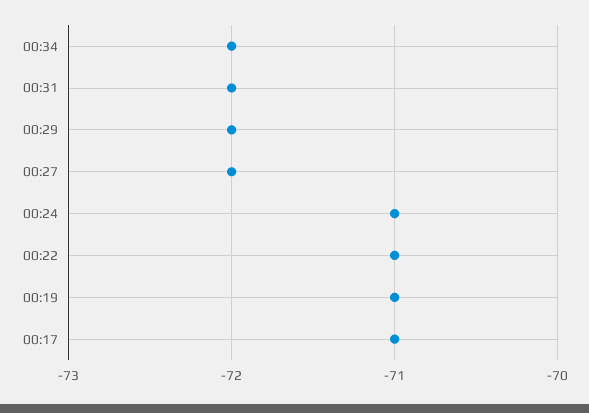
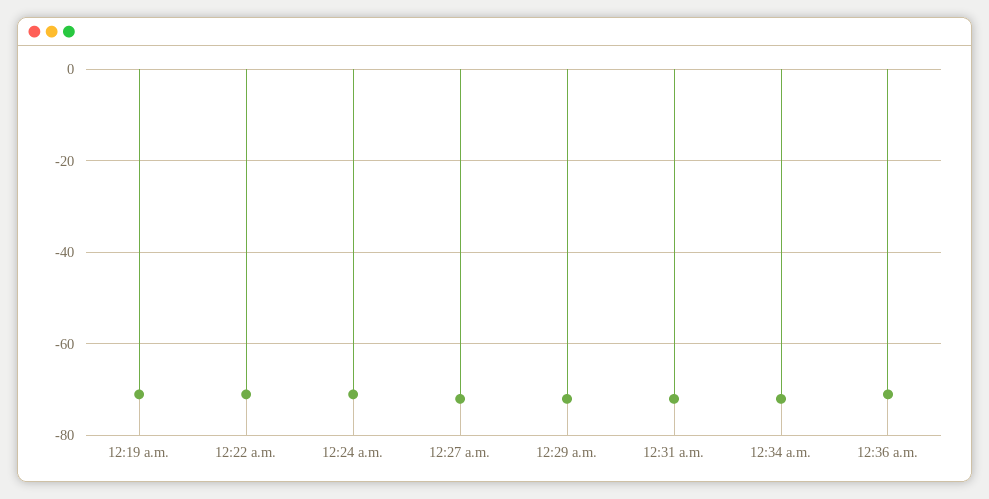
00:17: -71 -> none
12:36 a.m.: none -> -70

